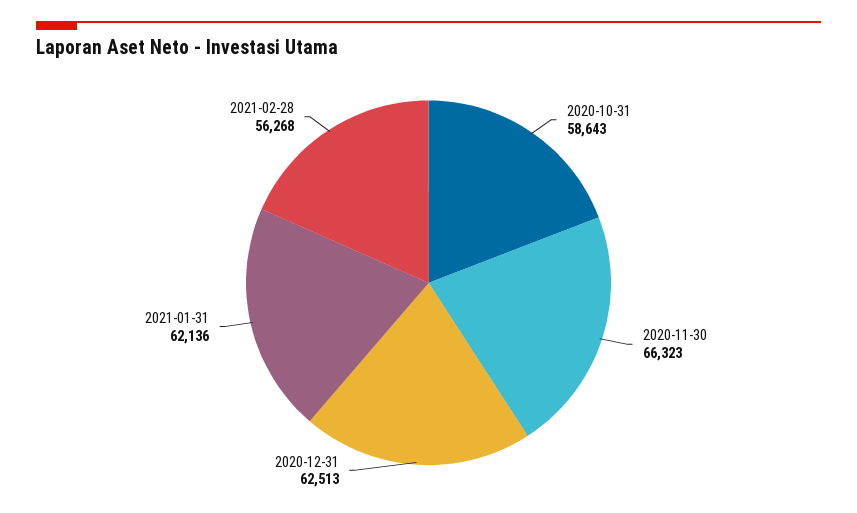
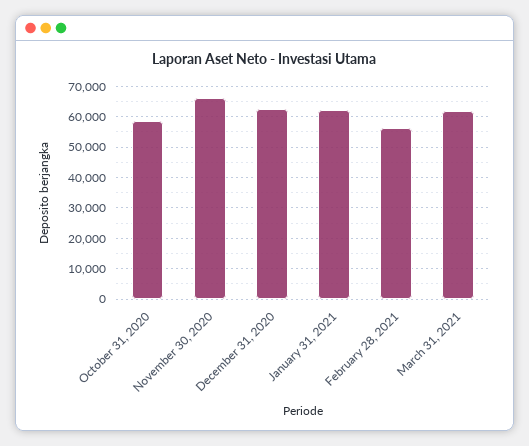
March 31, 2021: none -> 62000

